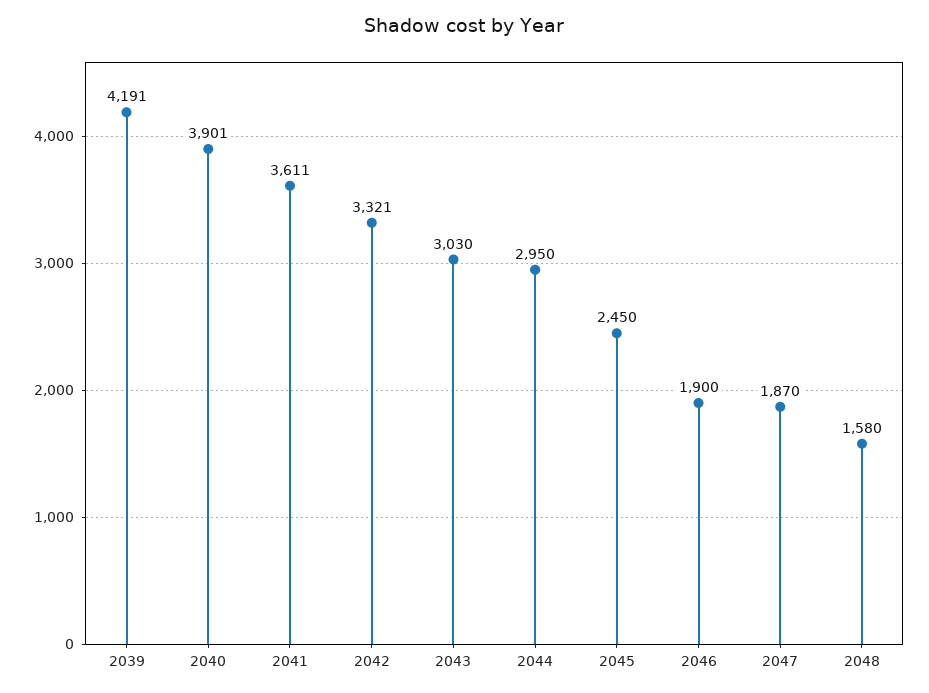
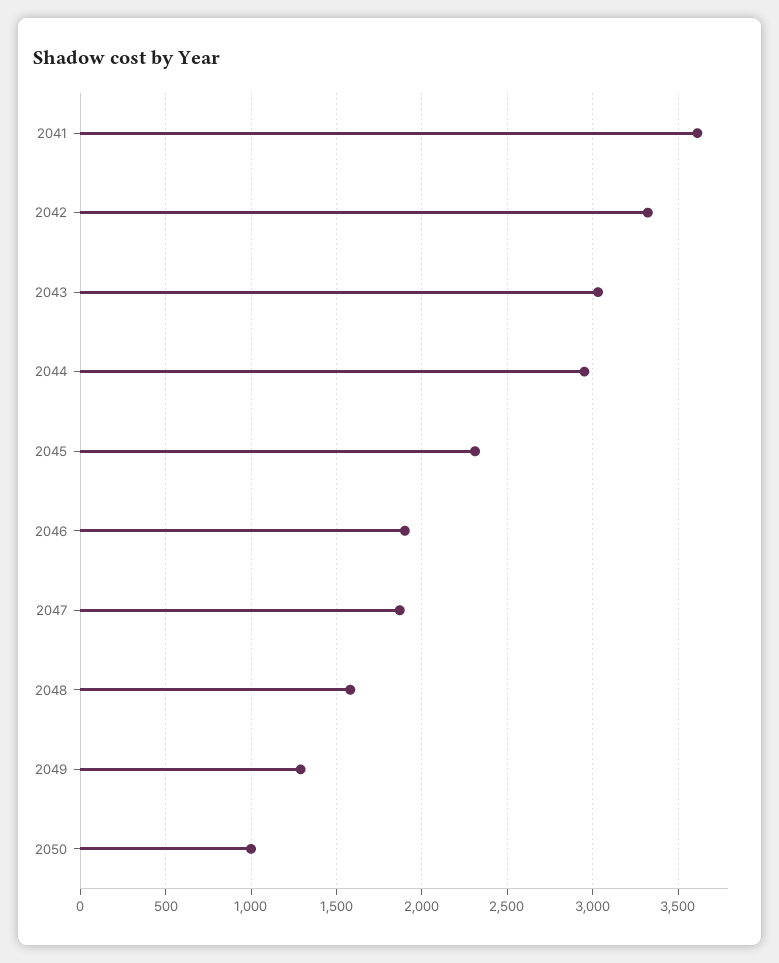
2039: 4191 -> none
2040: 3901 -> none
2045: 2450 -> 2300
2049: none -> 1300
2050: none -> 1000

